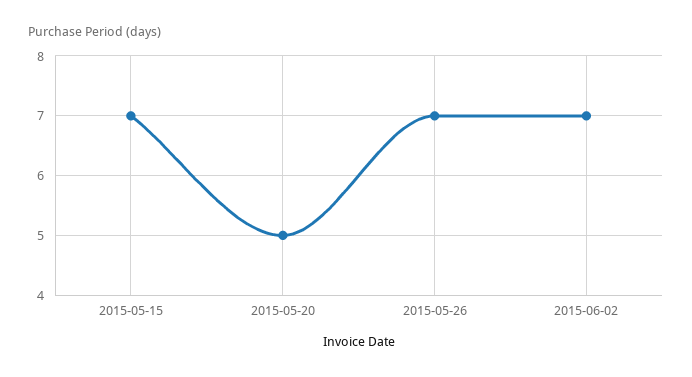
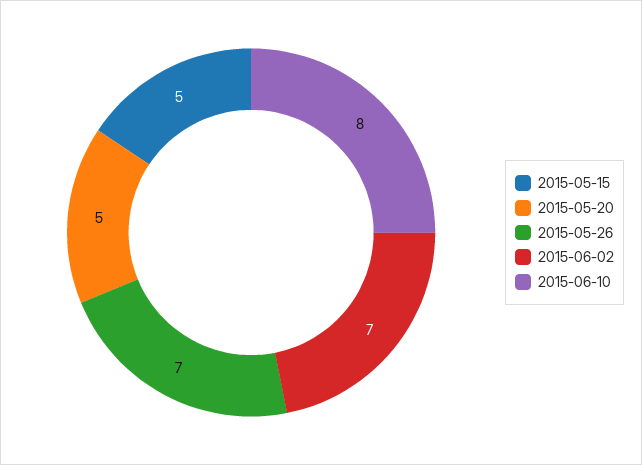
2015-05-15: 7 -> 5
2015-06-10: none -> 8

